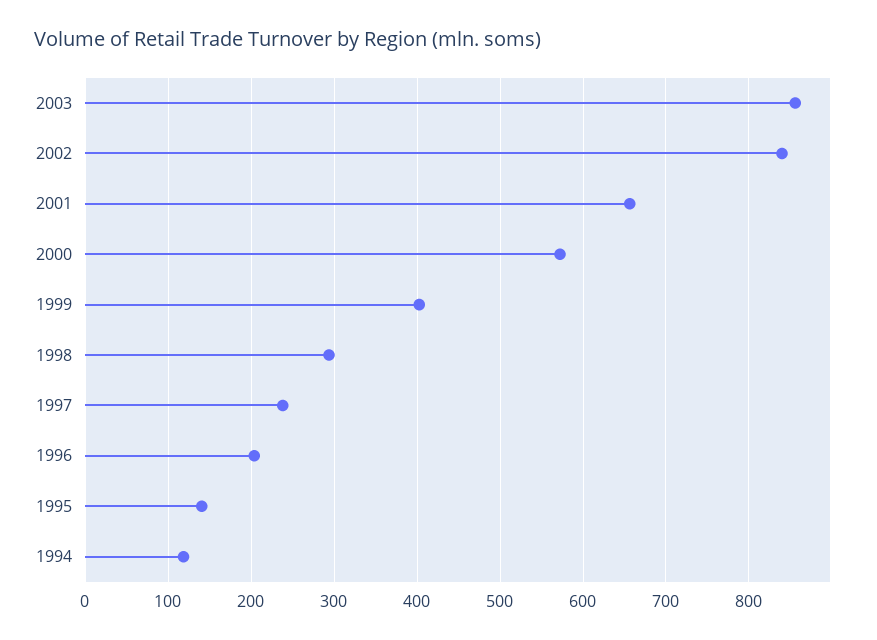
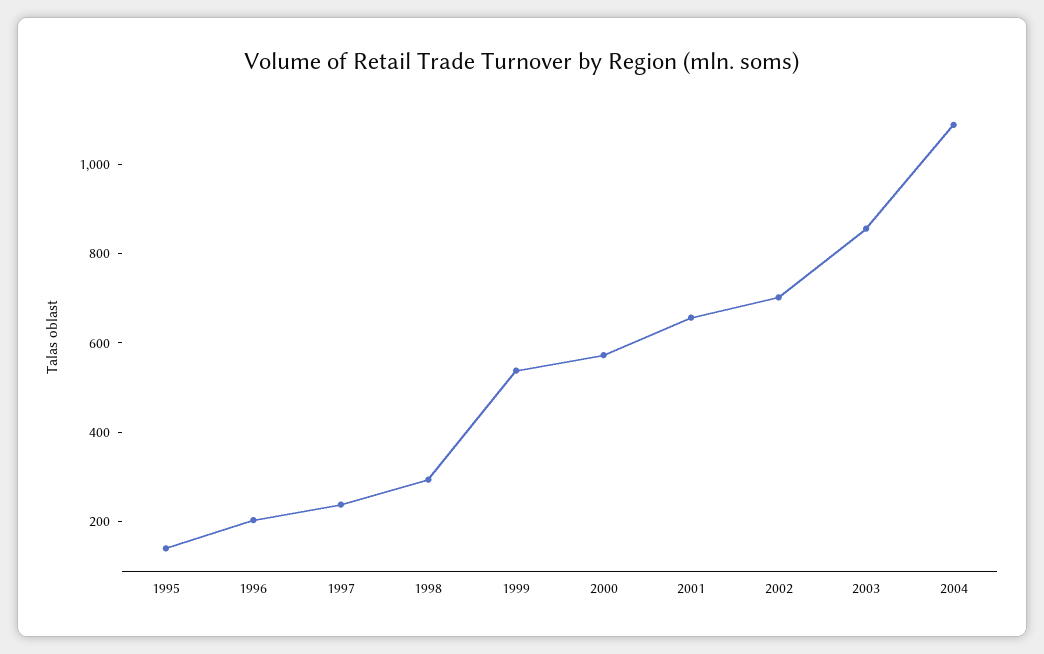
2002: 840 -> 700
1999: 400 -> 550
1994: 120 -> none
2004: none -> 1100

